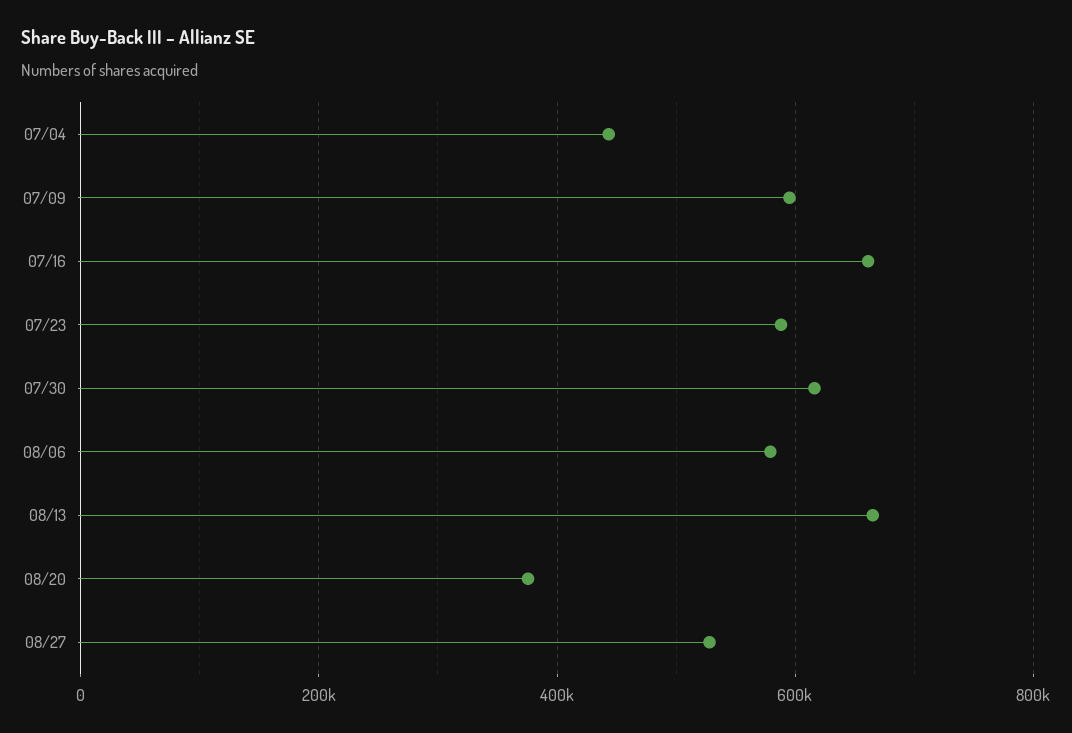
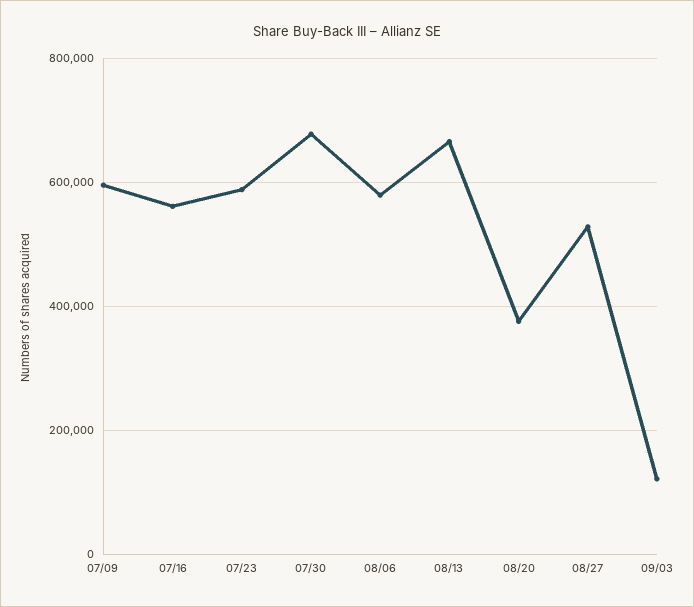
07/04: 440000 -> none
07/16: 660000 -> 560000
07/30: 620000 -> 680000
09/03: none -> 120000

